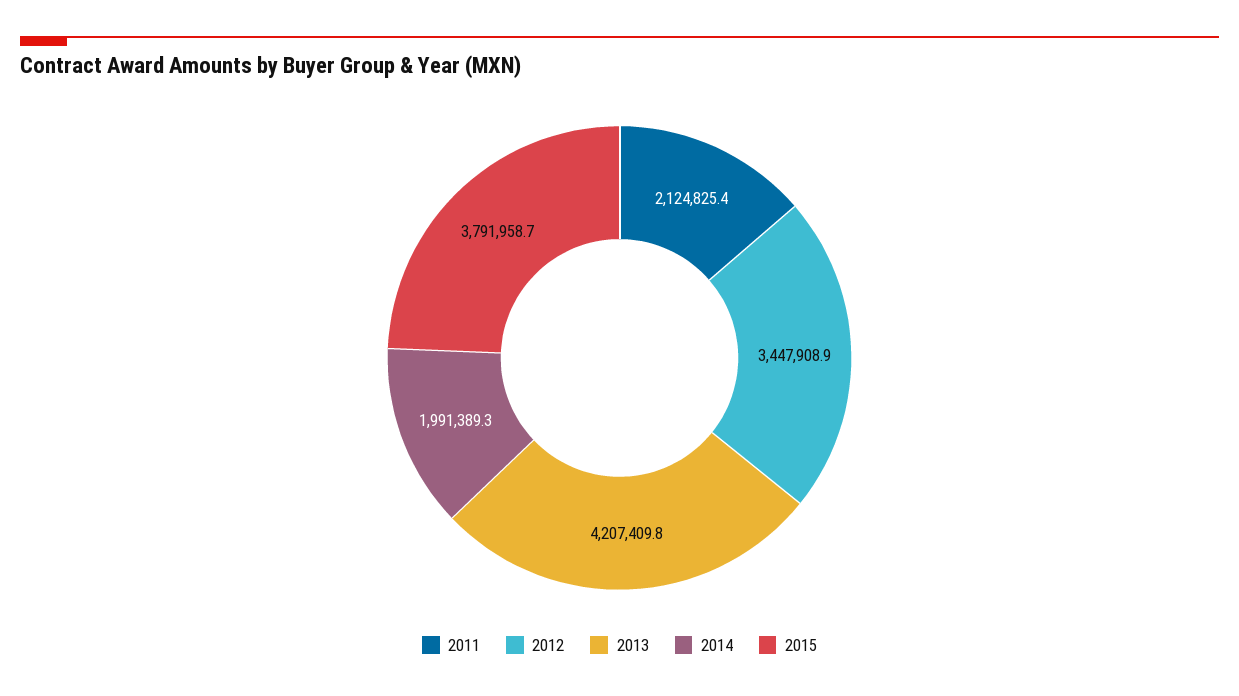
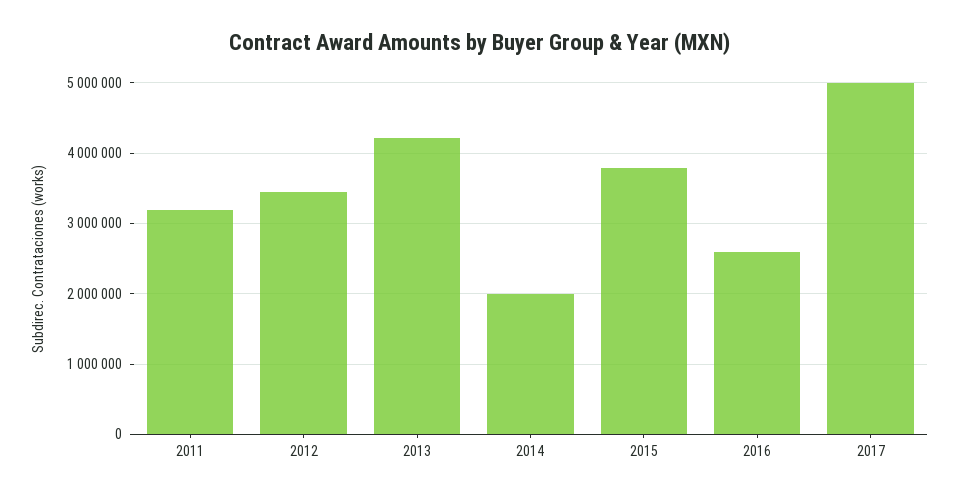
2011: 2124825.4 -> 3200000
2016: none -> 2600000
2017: none -> 5000000

